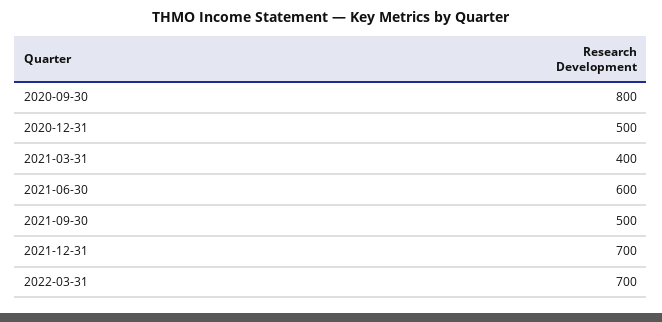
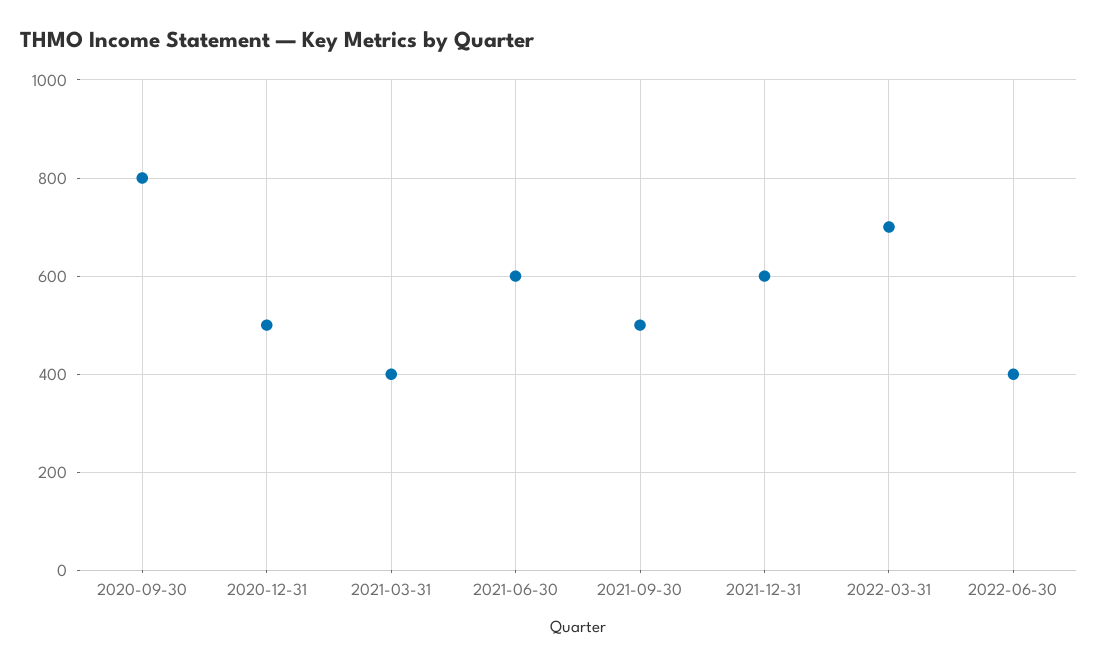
2021-12-31: 700 -> 600
2022-06-30: none -> 400

